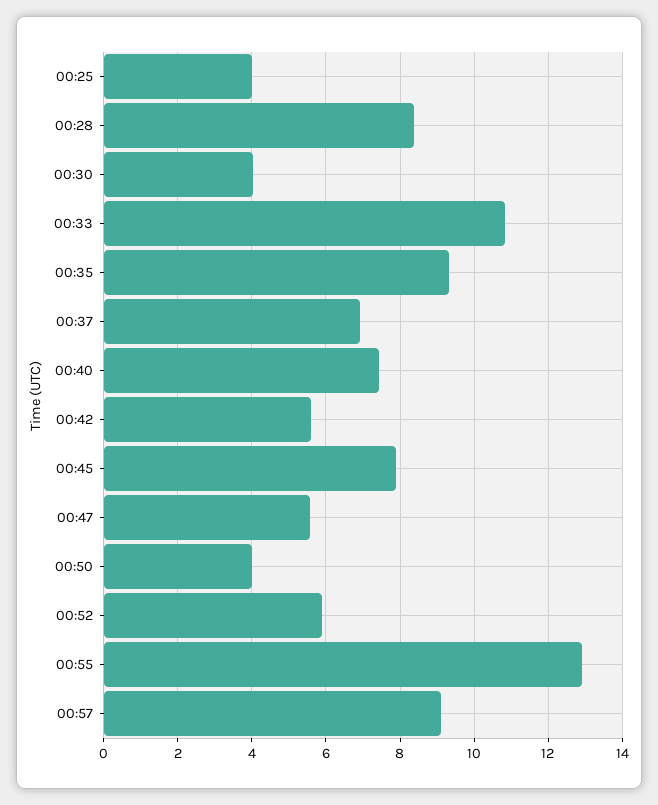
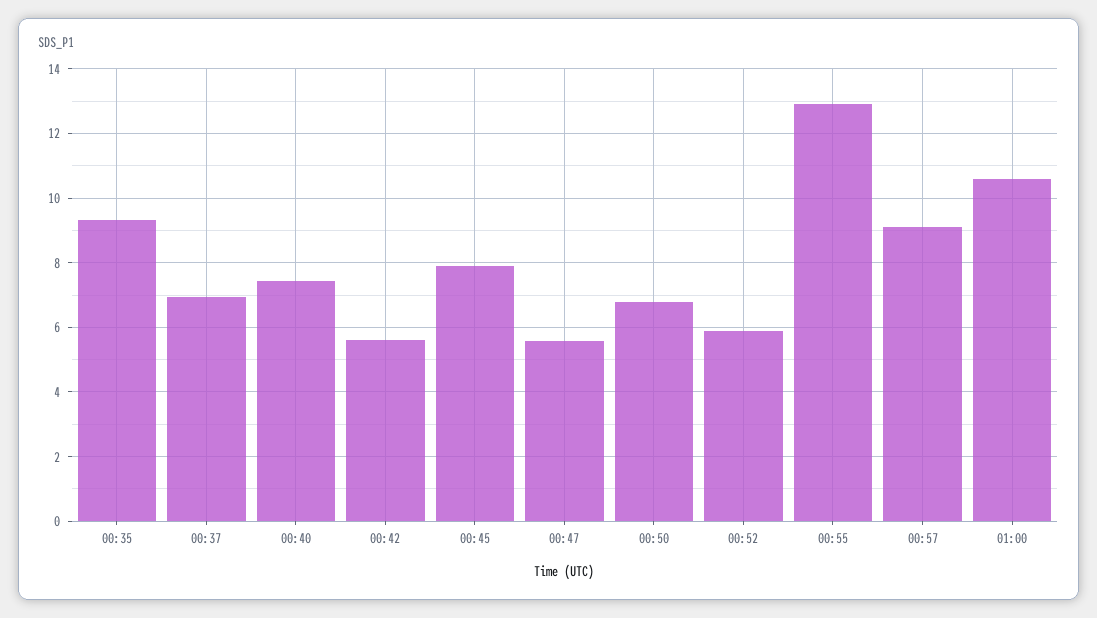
00:25: 4 -> none
00:28: 8.4 -> none
00:30: 4 -> none
00:33: 10.8 -> none
00:50: 4 -> 6.8
01:00: none -> 10.6

